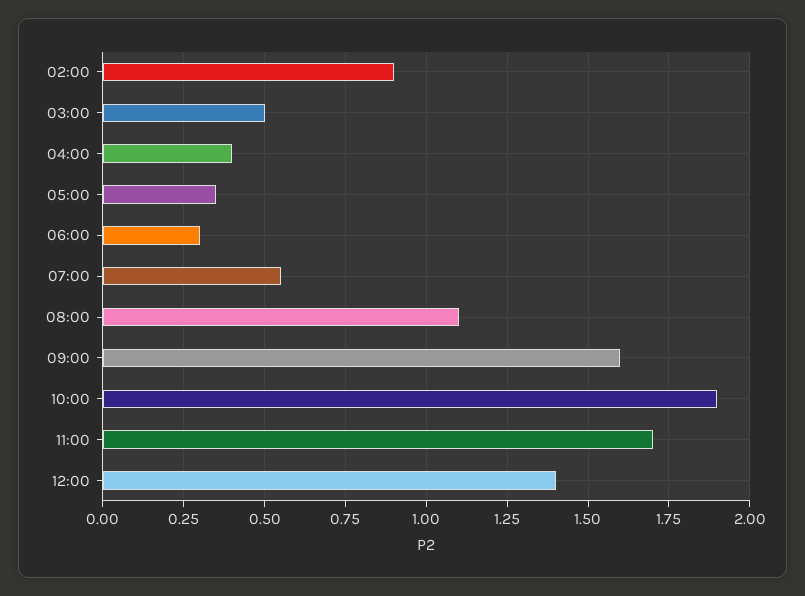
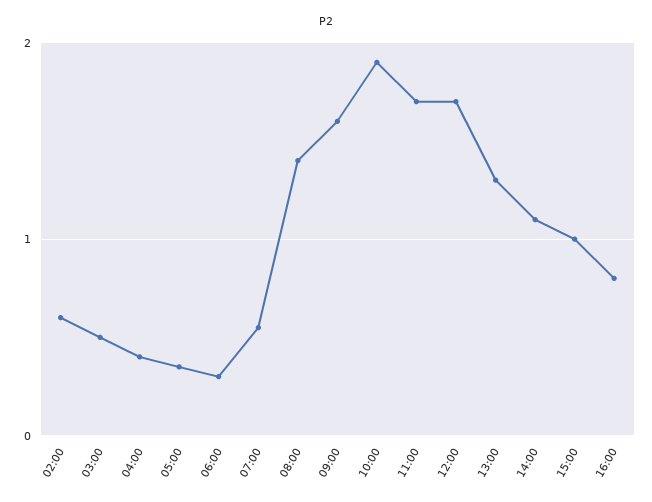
02:00: 0.9 -> 0.6
08:00: 1.1 -> 1.4
12:00: 1.4 -> 1.7
13:00: none -> 1.3
14:00: none -> 1.1
15:00: none -> 1
16:00: none -> 0.8

